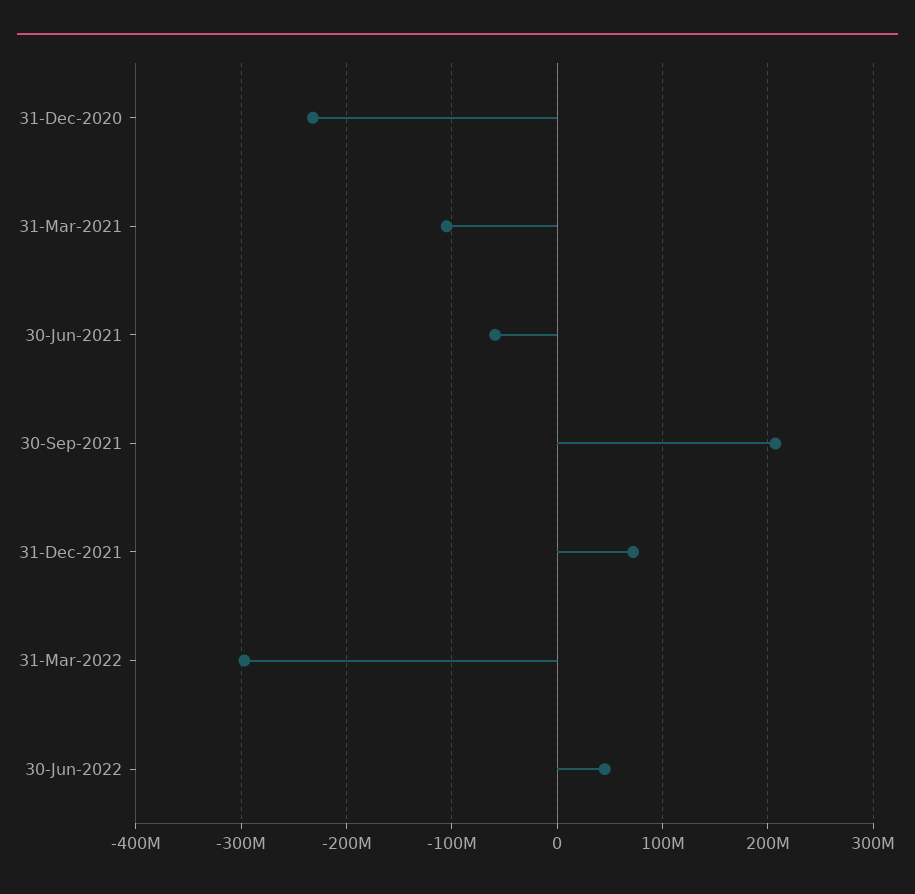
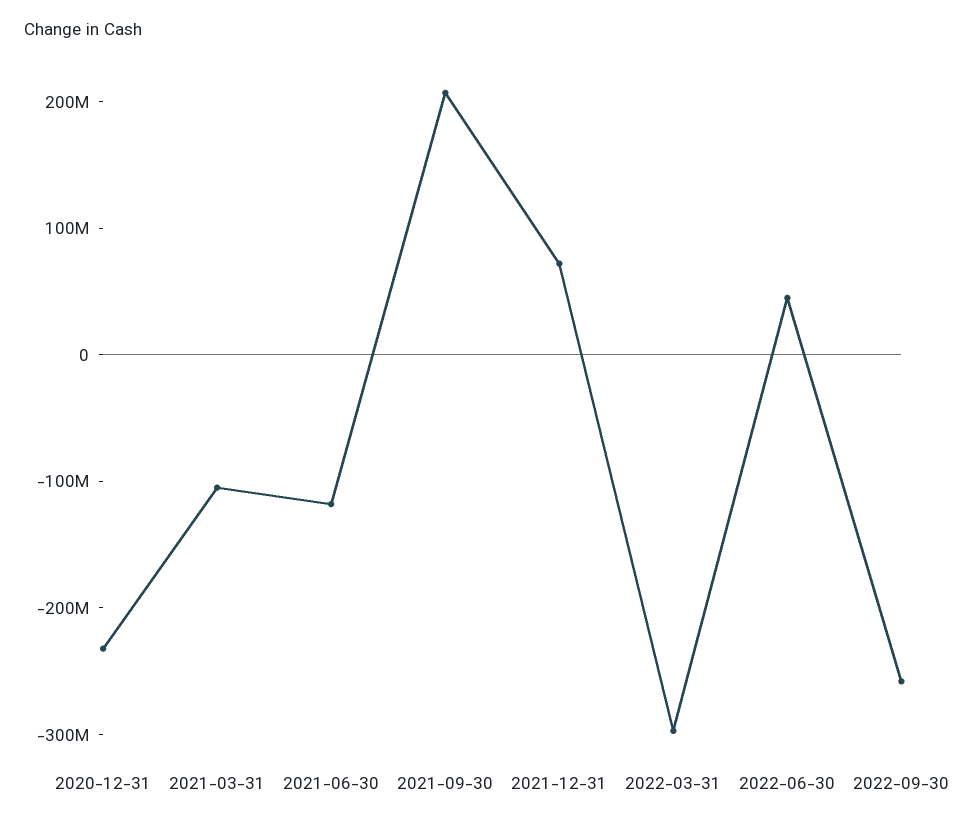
30-Jun-2021: -60000000 -> -120000000
2022-09-30: none -> -260000000

